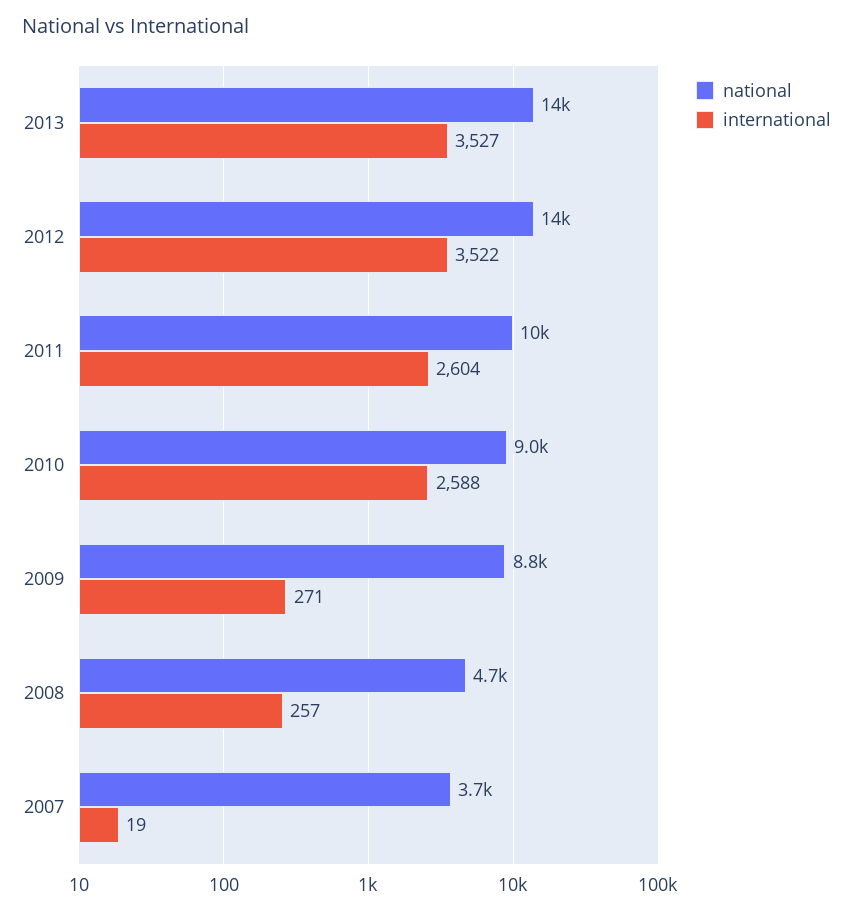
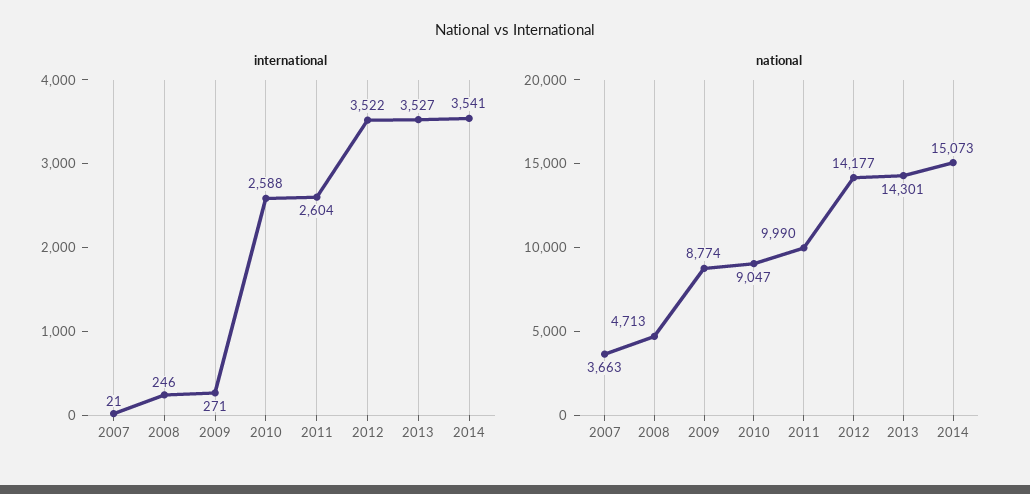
international, 2008: 257 -> 246
international, 2007: 19 -> 21
international, 2014: none -> 3541
national, 2014: none -> 15073

